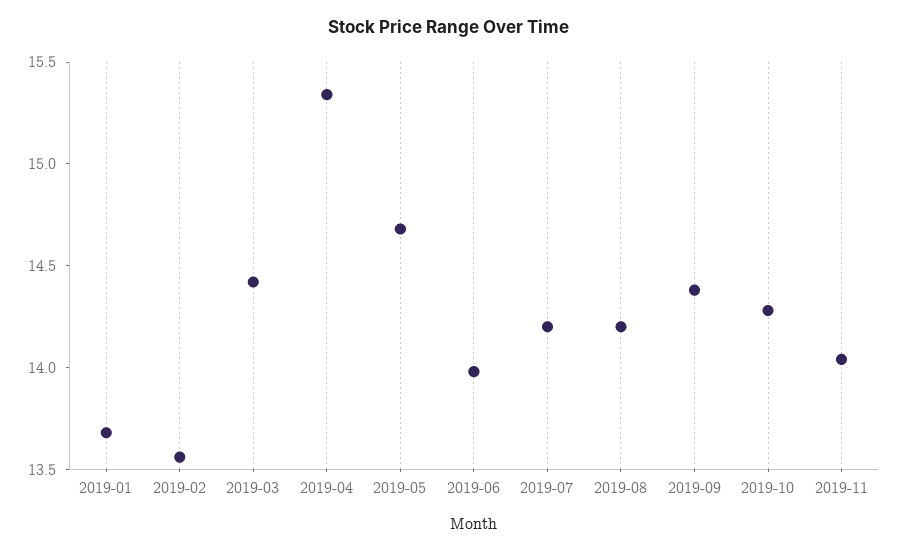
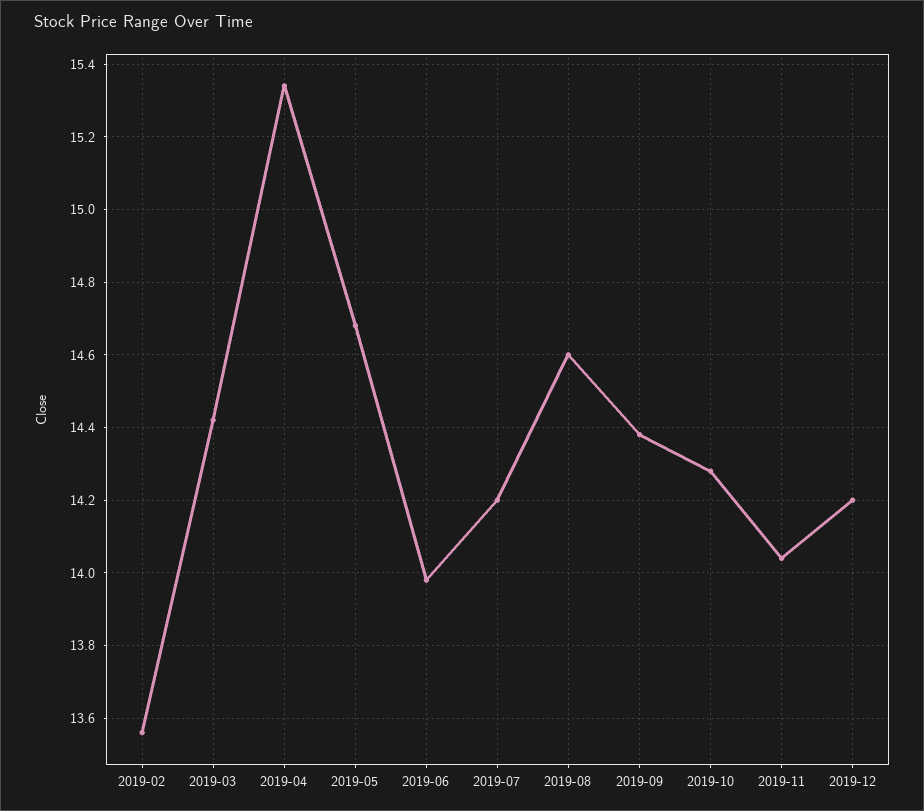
2019-01: 13.7 -> none
2019-08: 14.2 -> 14.6
2019-12: none -> 14.2

